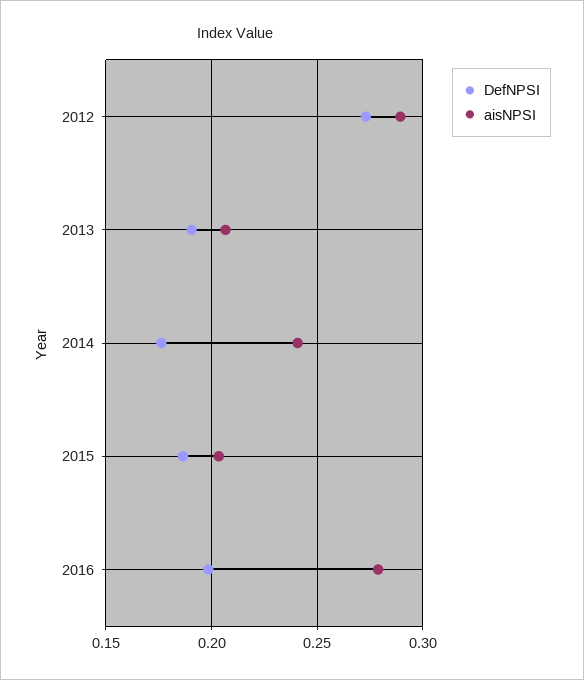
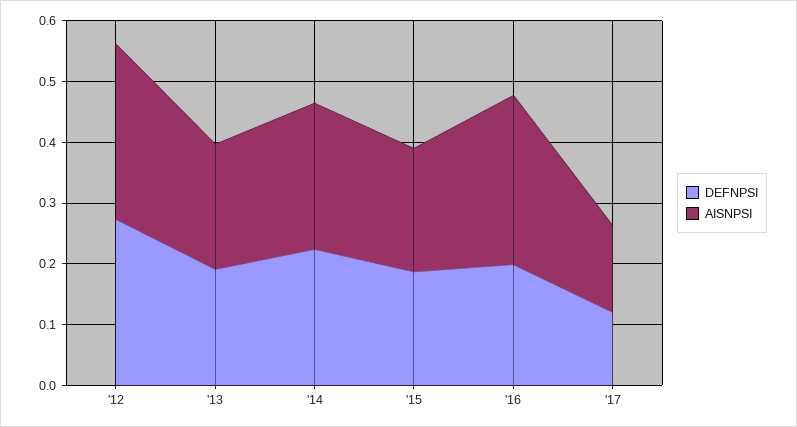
DefNPSI, 2014: 0.175 -> 0.22
DefNPSI, '17: none -> 0.12
aisNPSI, '17: none -> 0.14

